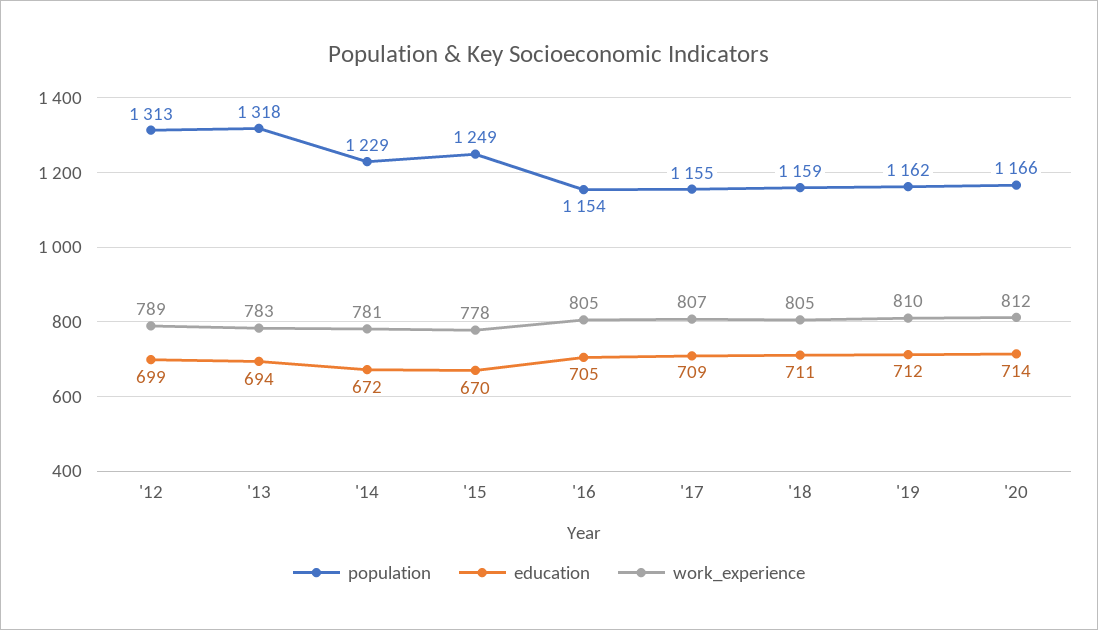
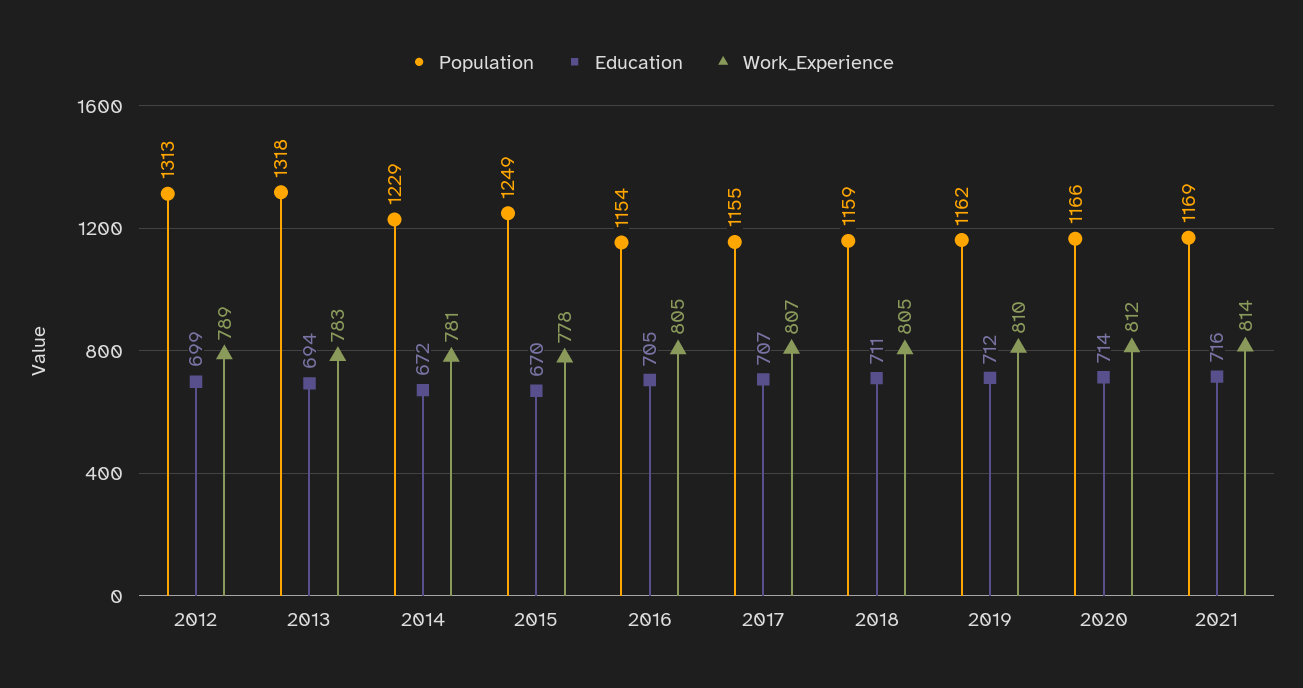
education, '17: 709 -> 707
population, 2021: none -> 1169
education, 2021: none -> 716
work_experience, 2021: none -> 814

